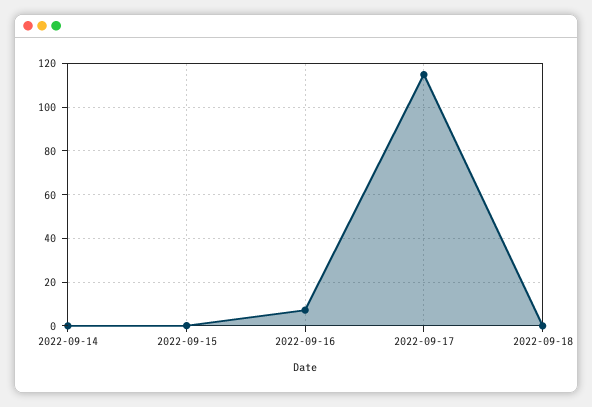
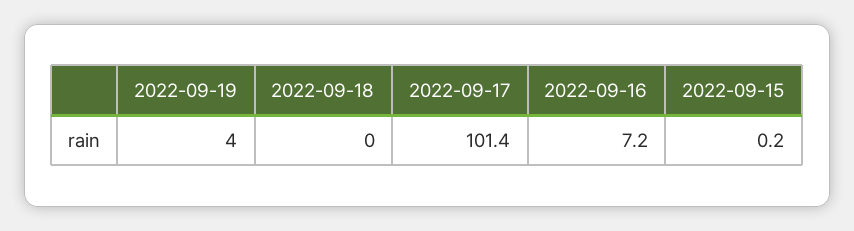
2022-09-14: 0 -> none
2022-09-17: 115 -> 101.4
2022-09-19: none -> 4

